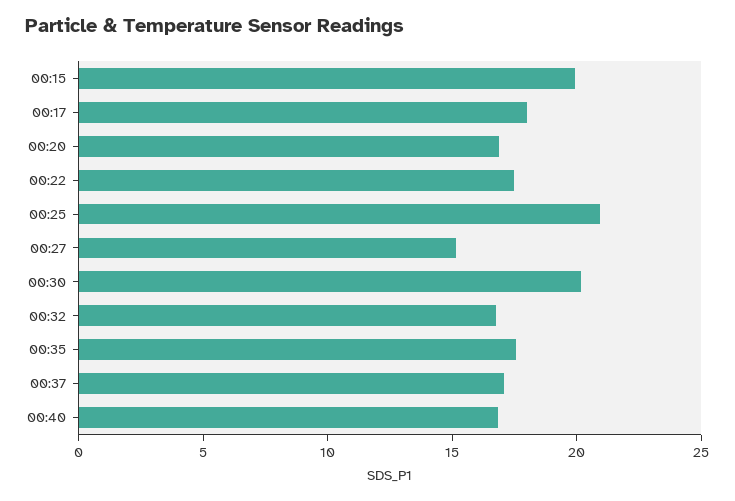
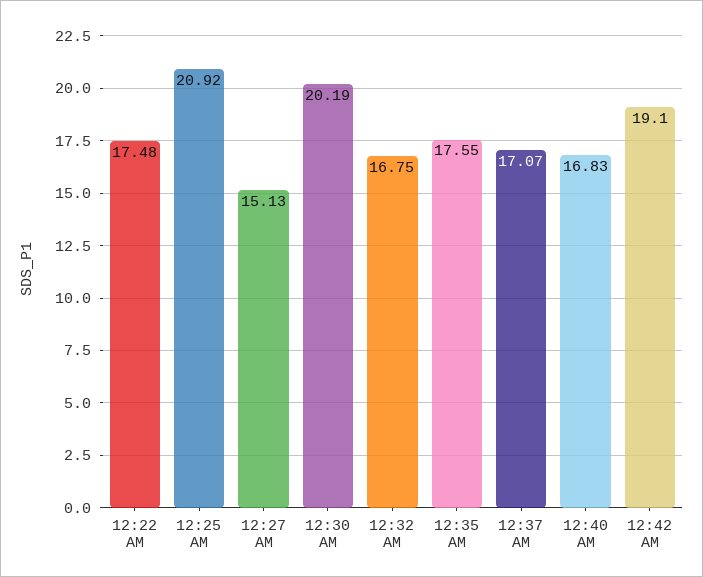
00:15: 20 -> none
00:17: 18 -> none
00:20: 17 -> none
12:42 AM: none -> 19.1

